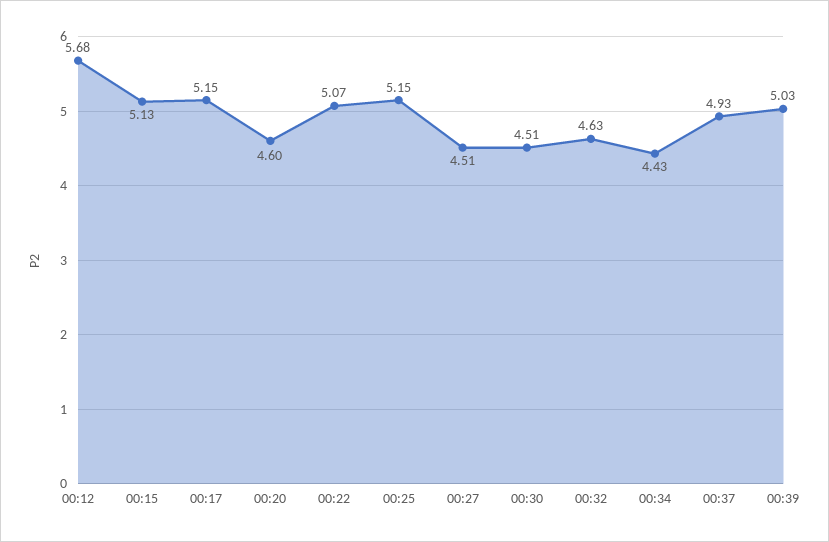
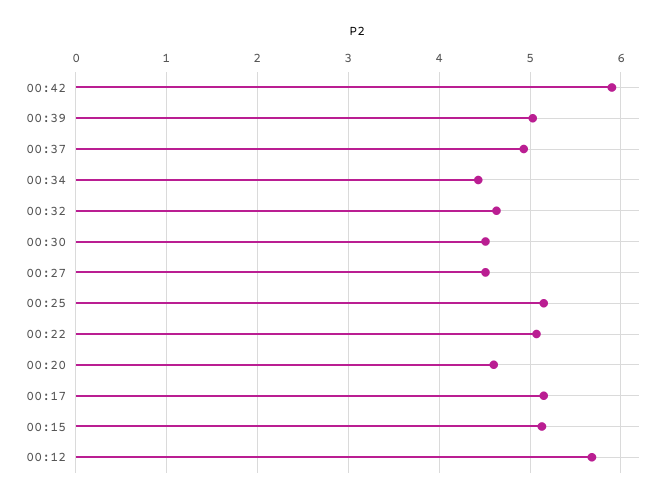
00:42: none -> 5.9

